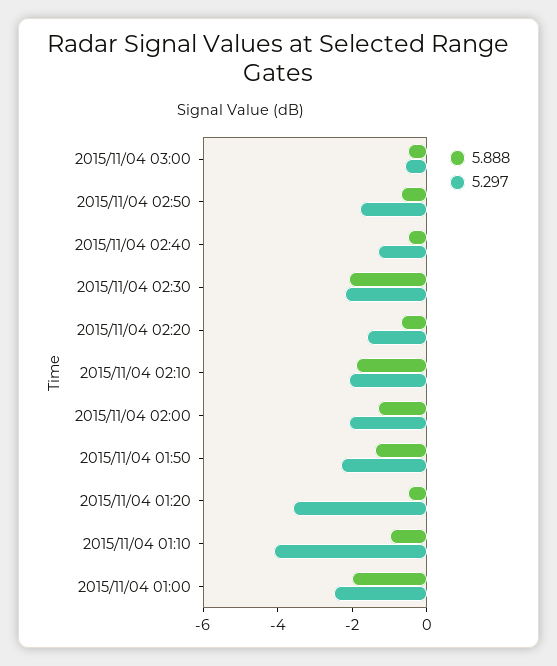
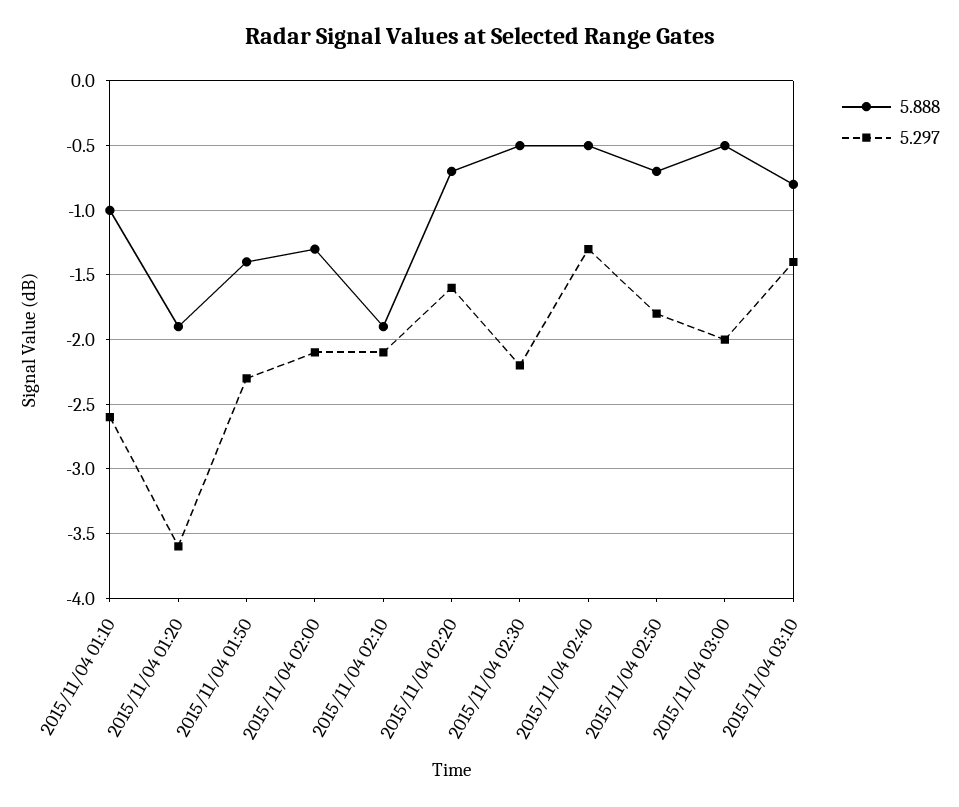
5.297, 2015/11/04 03:00: -0.5 -> -2
5.888, 2015/11/04 02:30: -2 -> -0.5
5.888, 2015/11/04 01:20: -0.5 -> -1.9
5.297, 2015/11/04 01:10: -4 -> -2.6
5.888, 2015/11/04 01:00: -2 -> none
5.297, 2015/11/04 01:00: -2.5 -> none
5.888, 2015/11/04 03:10: none -> -0.8
5.297, 2015/11/04 03:10: none -> -1.4

